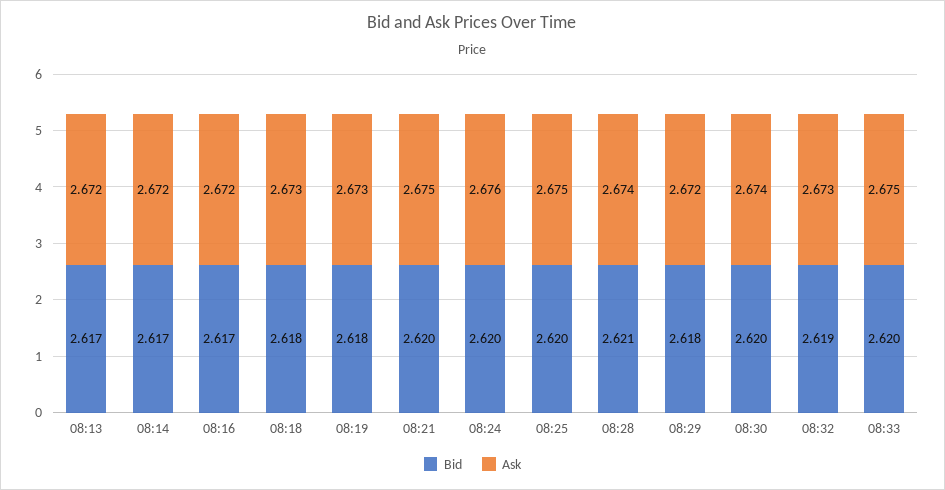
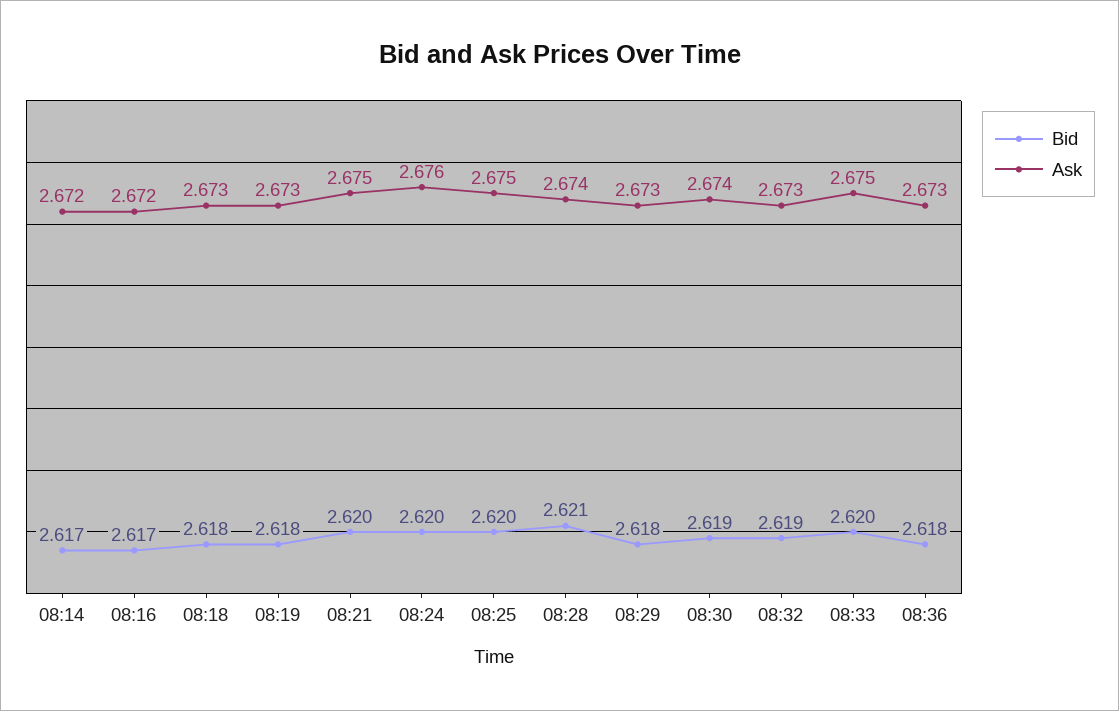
Bid, 08:13: 2.617 -> none
Ask, 08:13: 2.672 -> none
Ask, 08:29: 2.672 -> 2.673
Bid, 08:30: 2.62 -> 2.619
Bid, 08:36: none -> 2.618
Ask, 08:36: none -> 2.673

